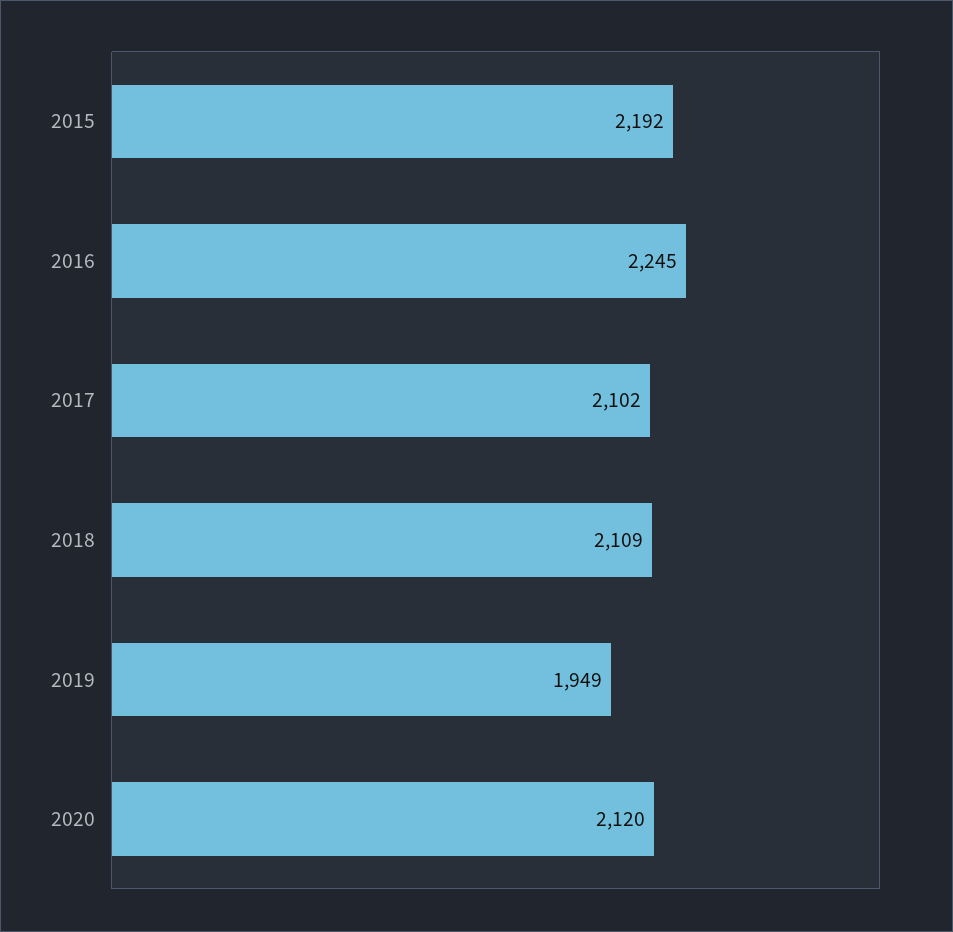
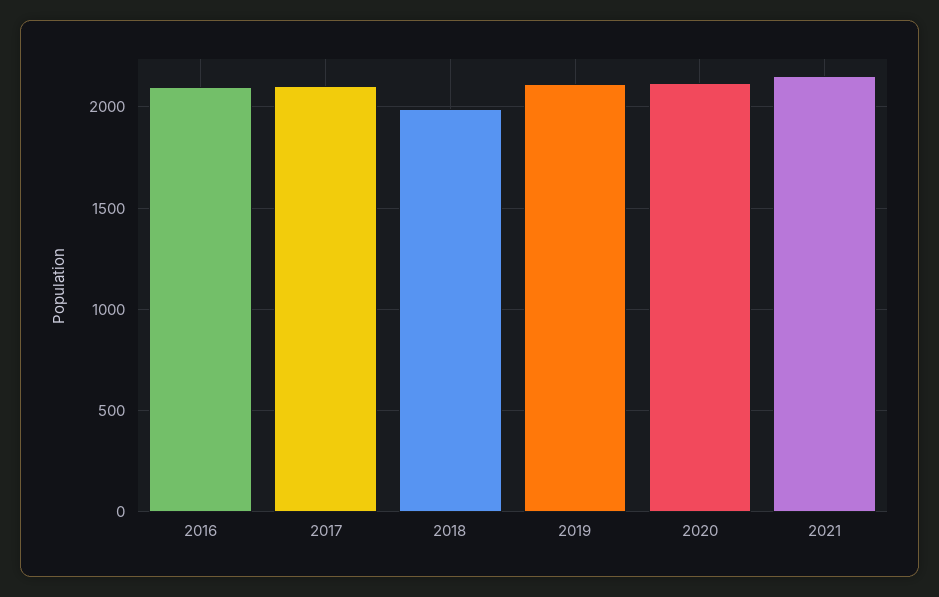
2015: 2192 -> none
2016: 2245 -> 2100
2018: 2109 -> 2000
2019: 1949 -> 2100
2021: none -> 2150

